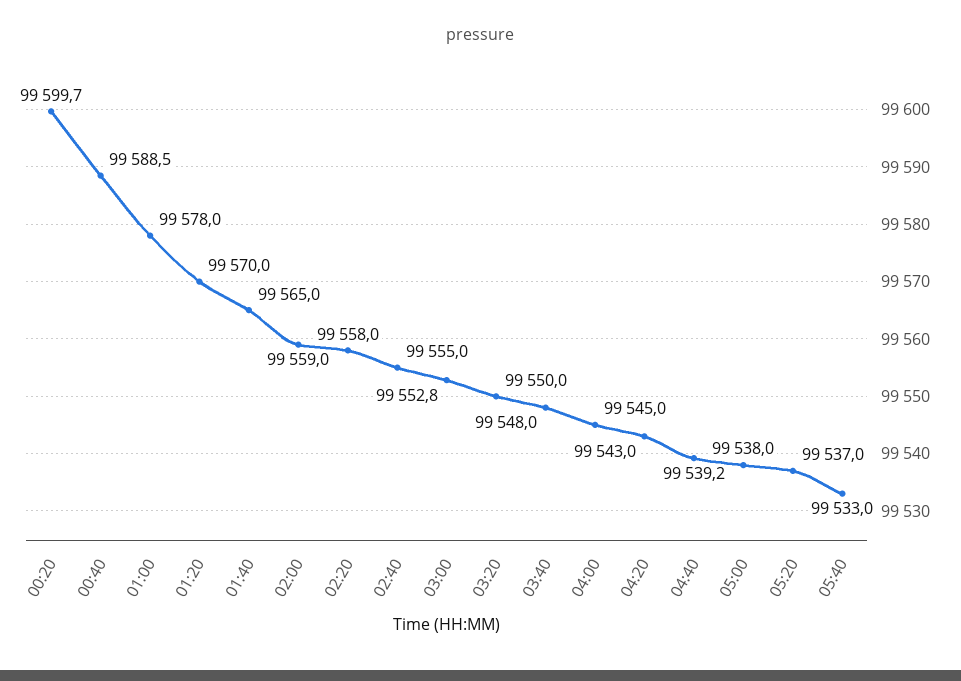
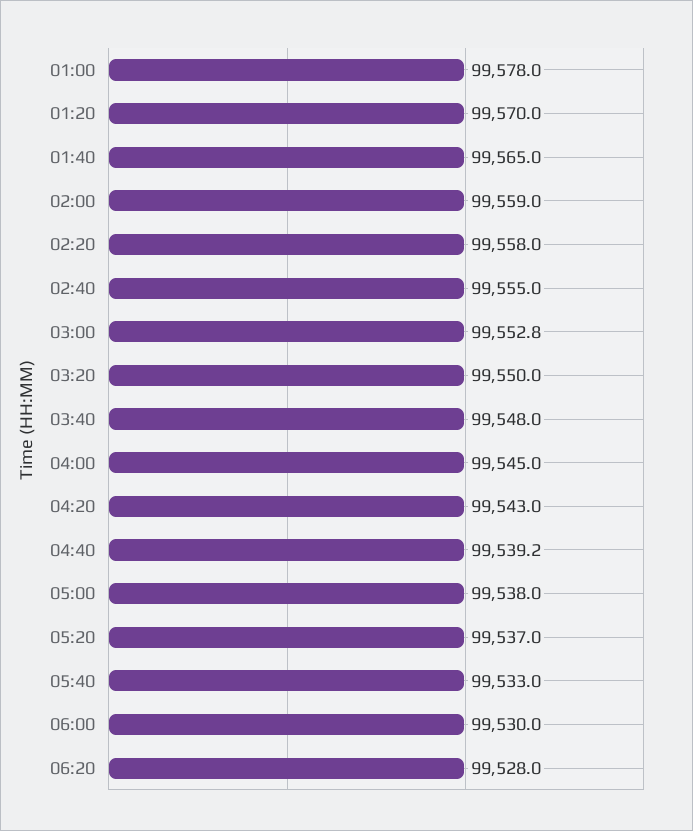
00:20: 99599.7 -> none
00:40: 99588.5 -> none
06:00: none -> 99530
06:20: none -> 99528

